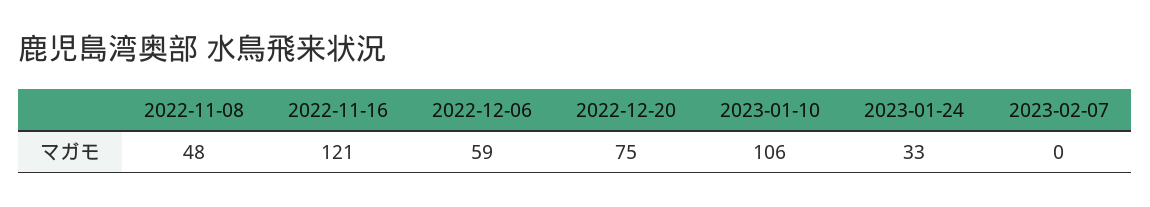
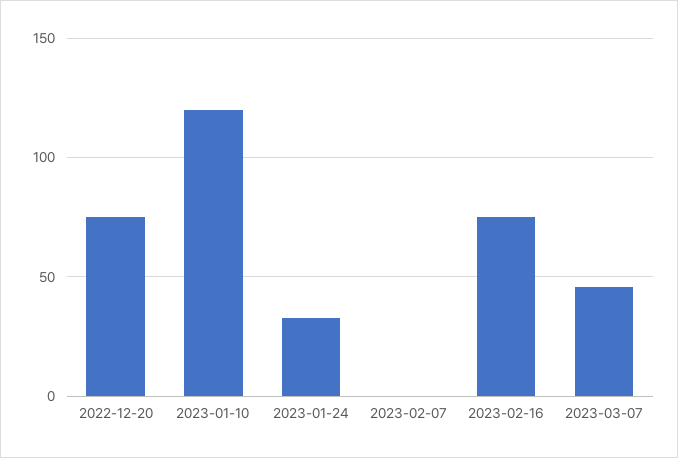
2022-11-08: 48 -> none
2022-11-16: 121 -> none
2022-12-06: 59 -> none
2023-01-10: 106 -> 120
2023-02-16: none -> 75
2023-03-07: none -> 45

